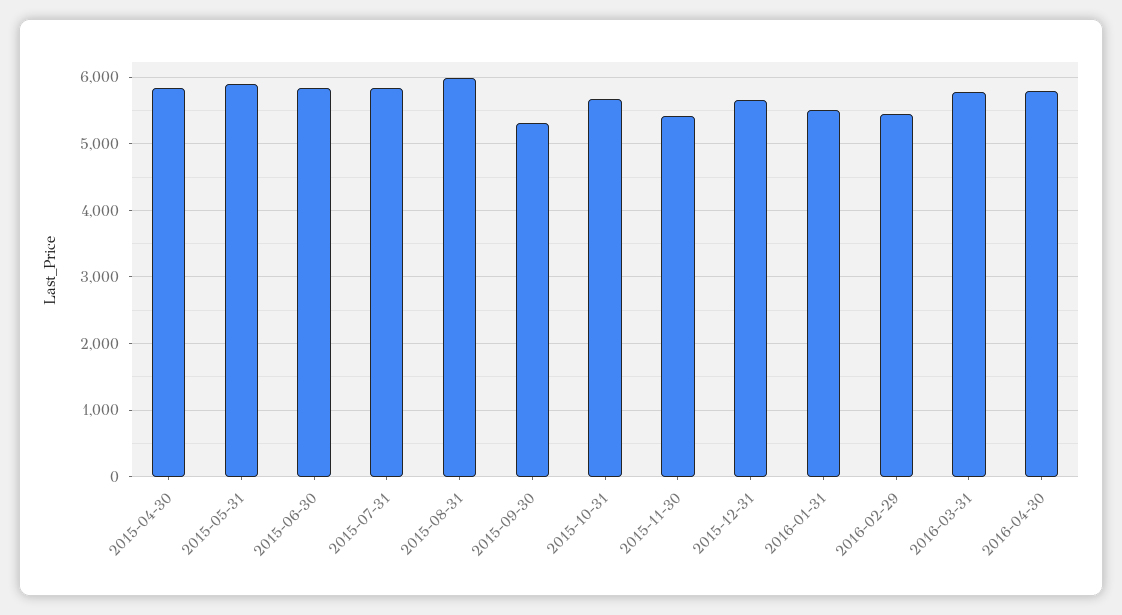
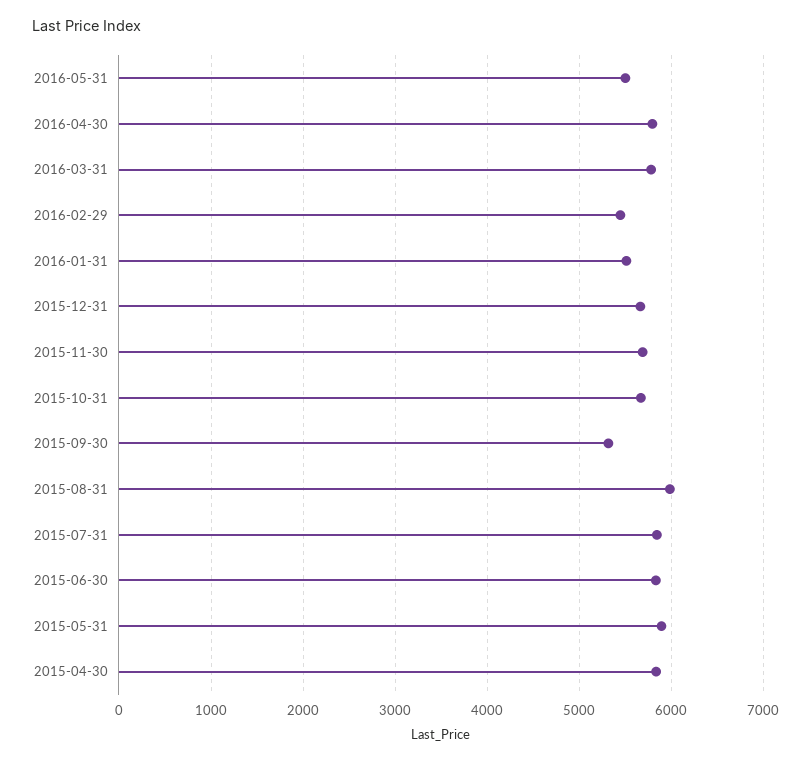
2015-11-30: 5400 -> 5700
2016-05-31: none -> 5500

